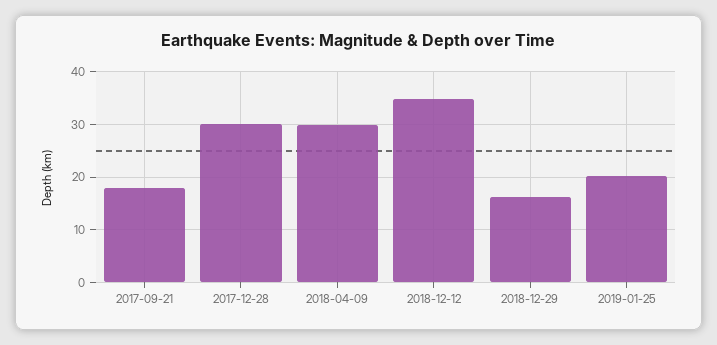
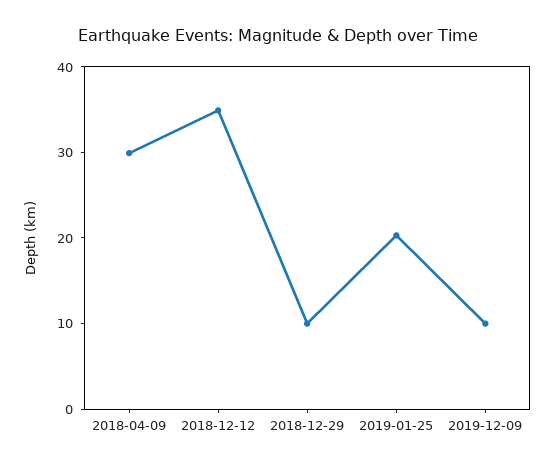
2017-09-21: 18 -> none
2017-12-28: 30 -> none
2018-12-29: 16 -> 10
2019-12-09: none -> 10

